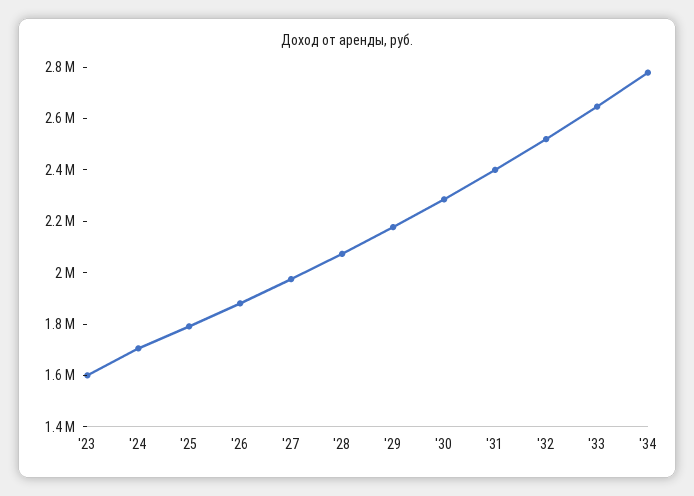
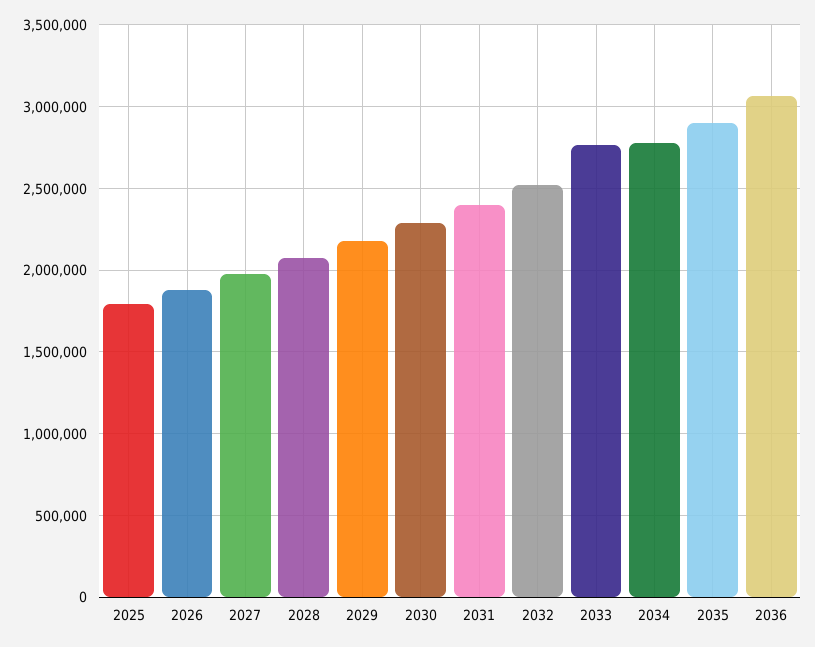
'23: 1600000 -> none
'24: 1700000 -> none
'33: 2650000 -> 2750000
2035: none -> 2900000
2036: none -> 3050000

